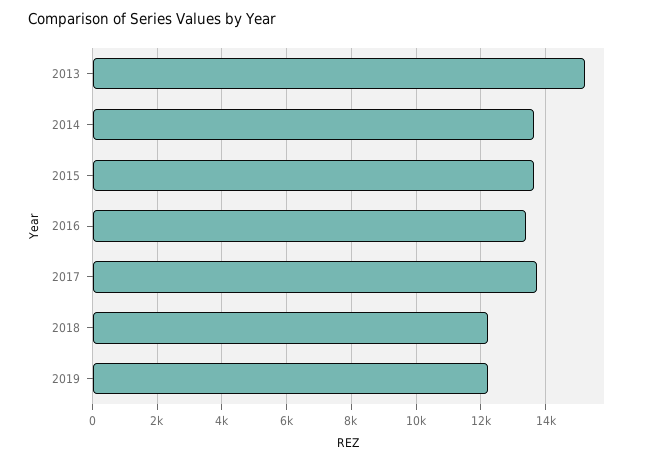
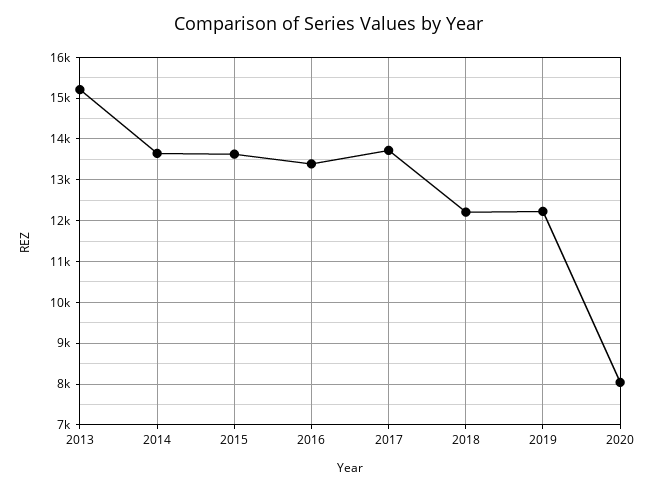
2020: none -> 8000

